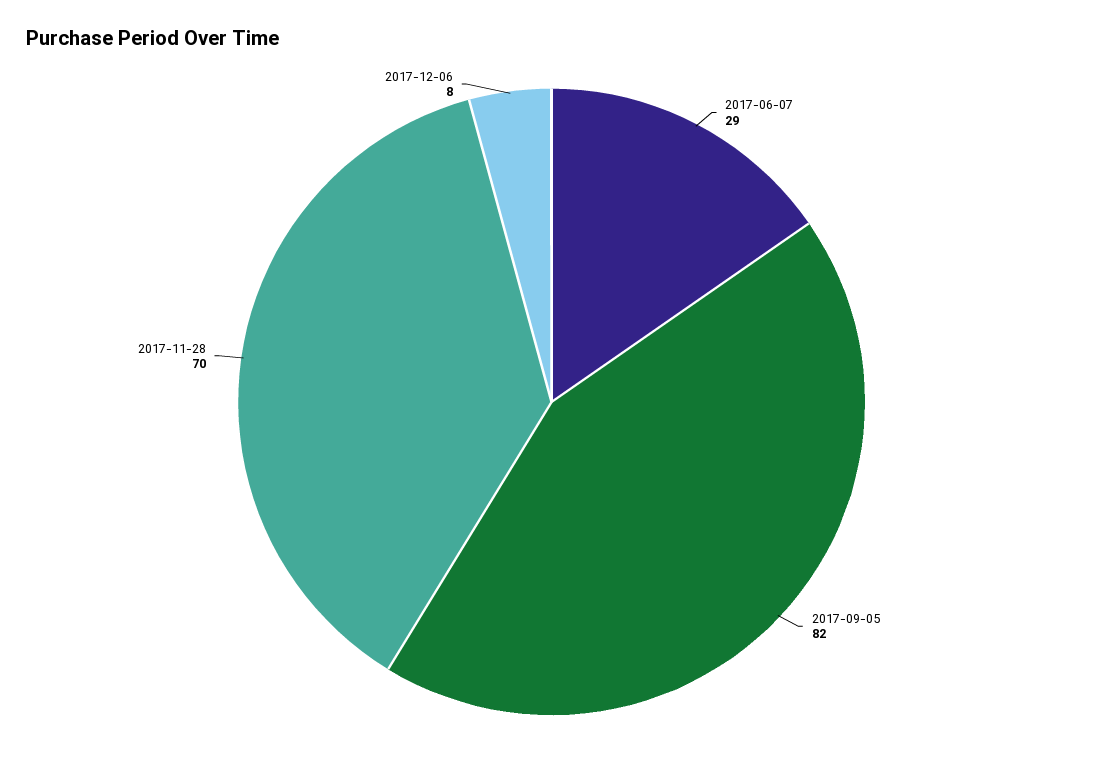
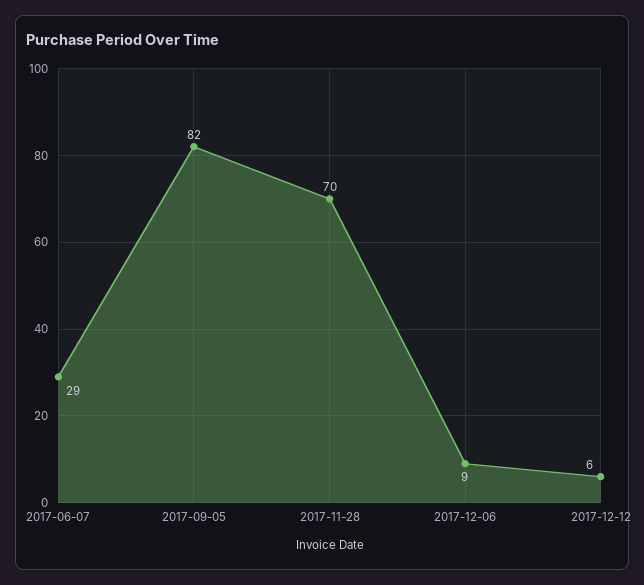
2017-12-06: 8 -> 9
2017-12-12: none -> 6

